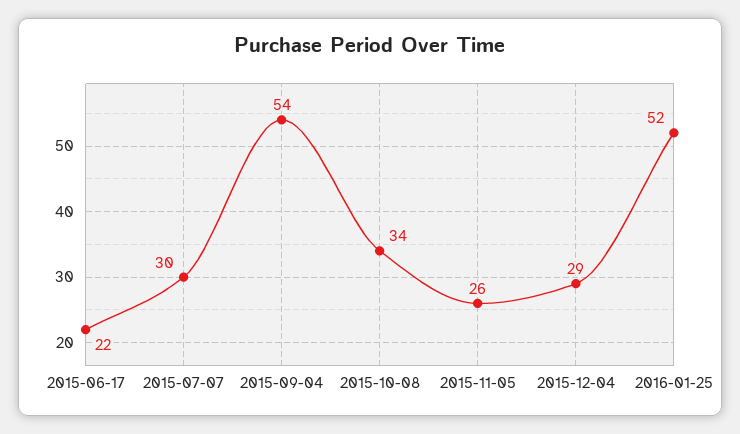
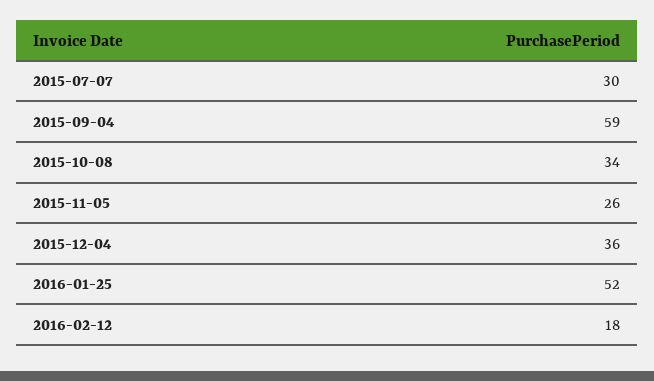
2015-06-17: 22 -> none
2015-09-04: 54 -> 59
2015-12-04: 29 -> 36
2016-02-12: none -> 18

